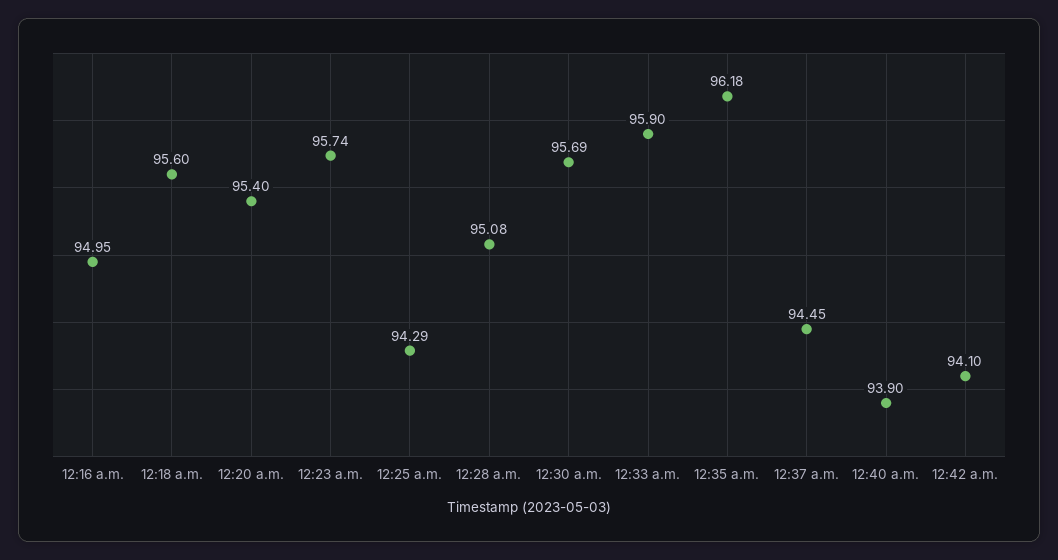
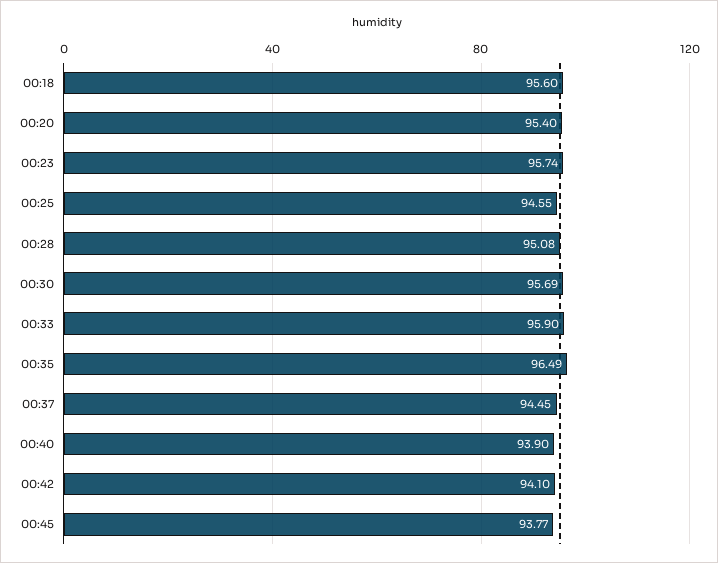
12:16 a.m.: 94.95 -> none
12:25 a.m.: 94.29 -> 94.55
12:35 a.m.: 96.18 -> 96.49
00:45: none -> 93.77

